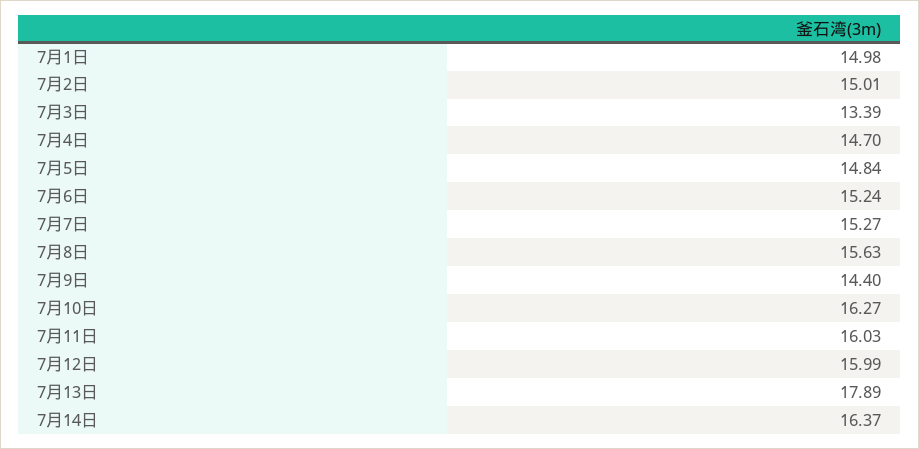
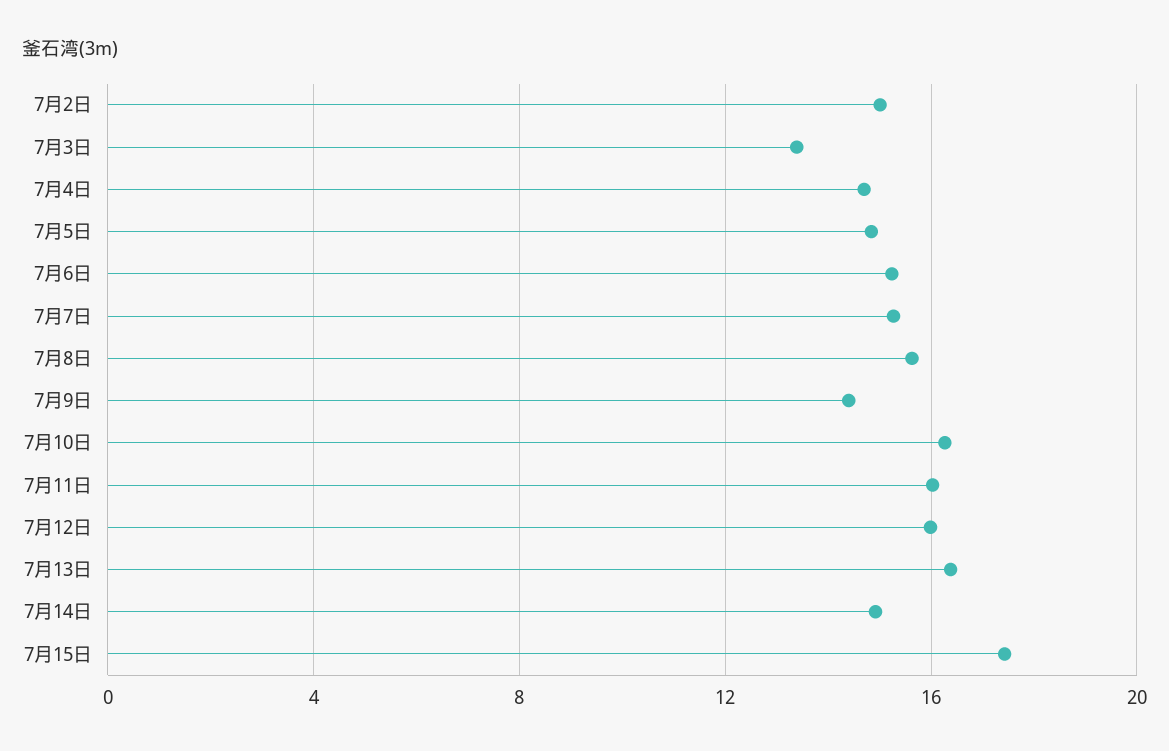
7月1日: 14.98 -> none
7月13日: 17.89 -> 16.5
7月14日: 16.37 -> 15
7月15日: none -> 17.5

